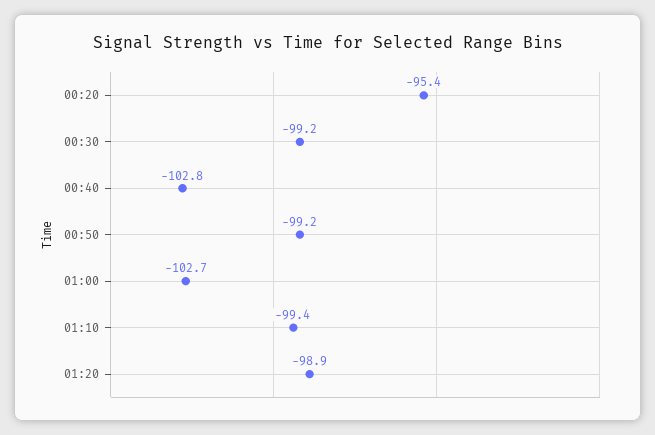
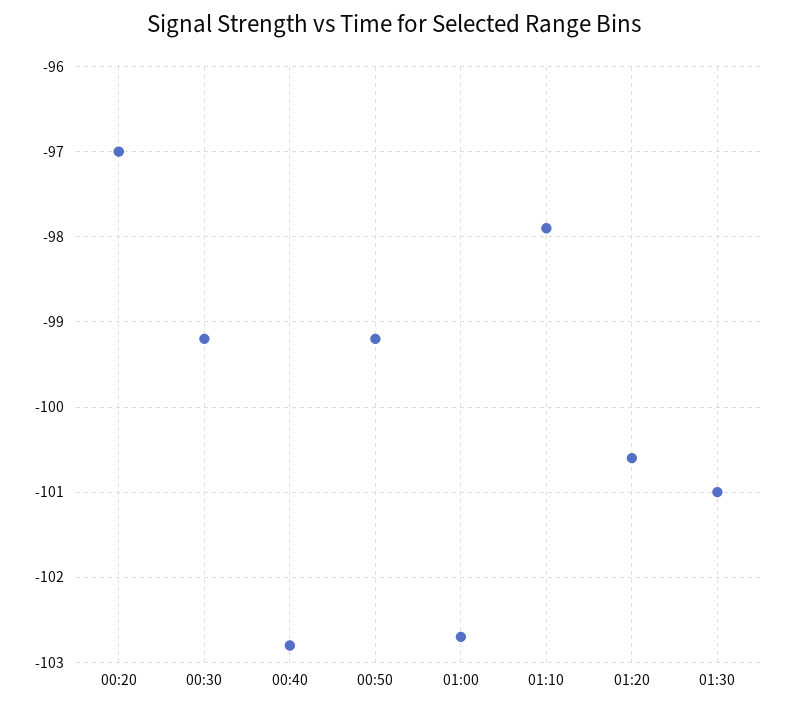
00:20: -95.4 -> -97
01:10: -99.4 -> -97.9
01:20: -98.9 -> -100.6
01:30: none -> -101

